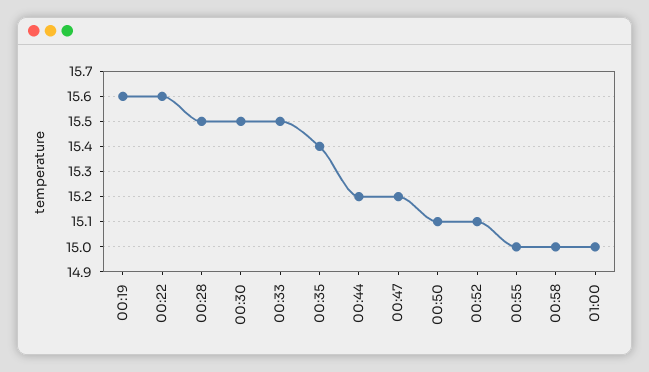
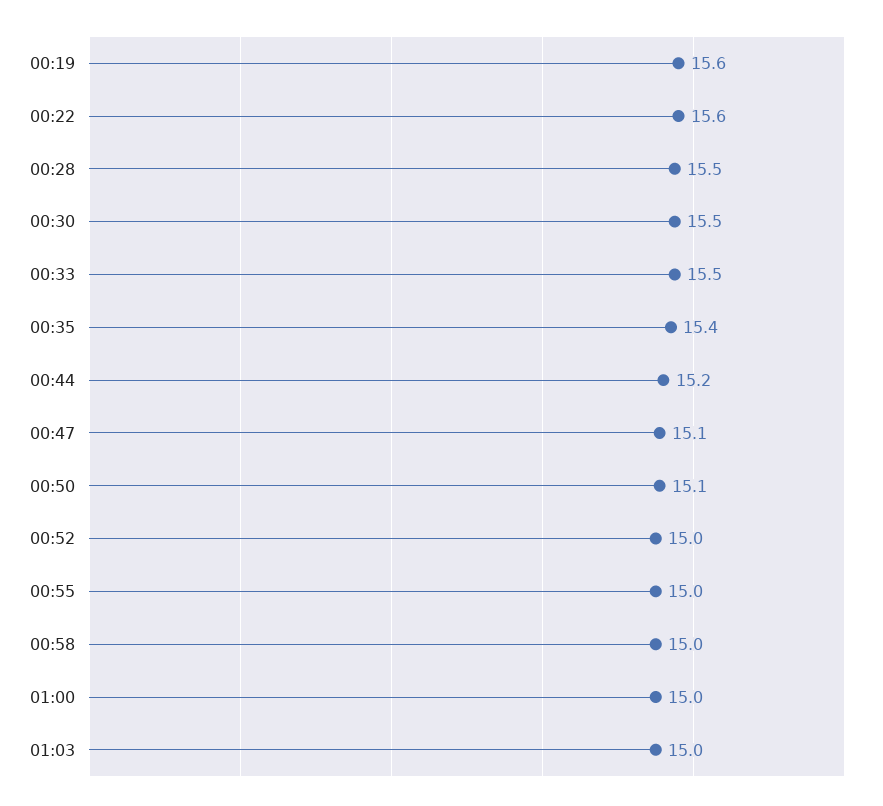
00:47: 15.2 -> 15.1
00:52: 15.1 -> 15
01:03: none -> 15

